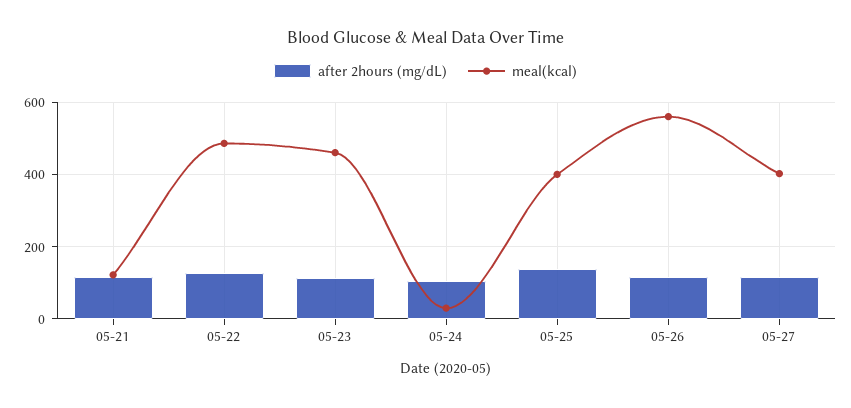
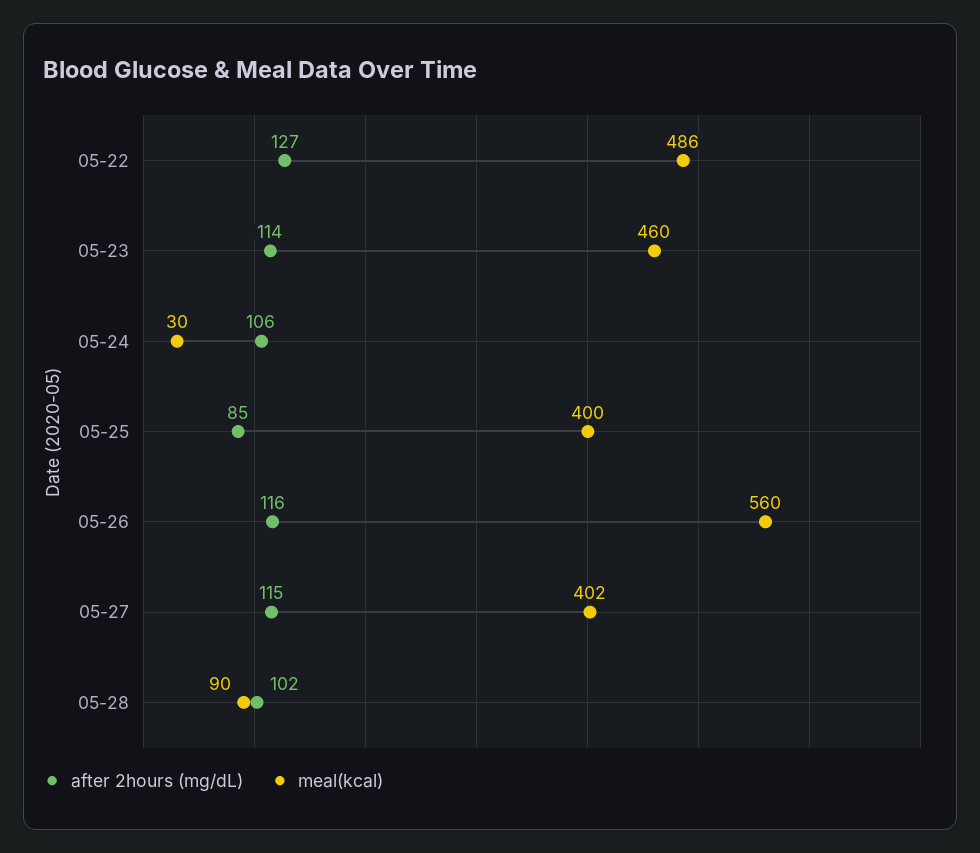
after 2hours (mg/dL), 05-21: 120 -> none
meal(kcal), 05-21: 120 -> none
after 2hours (mg/dL), 05-25: 140 -> 85
after 2hours (mg/dL), 05-28: none -> 102
meal(kcal), 05-28: none -> 90

